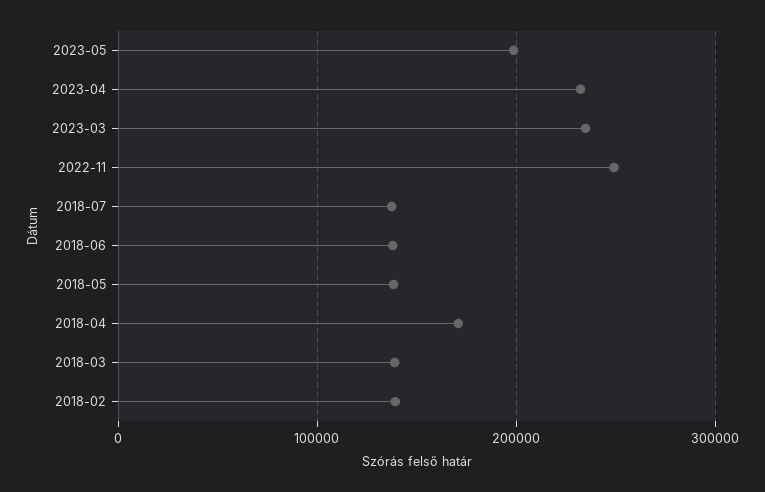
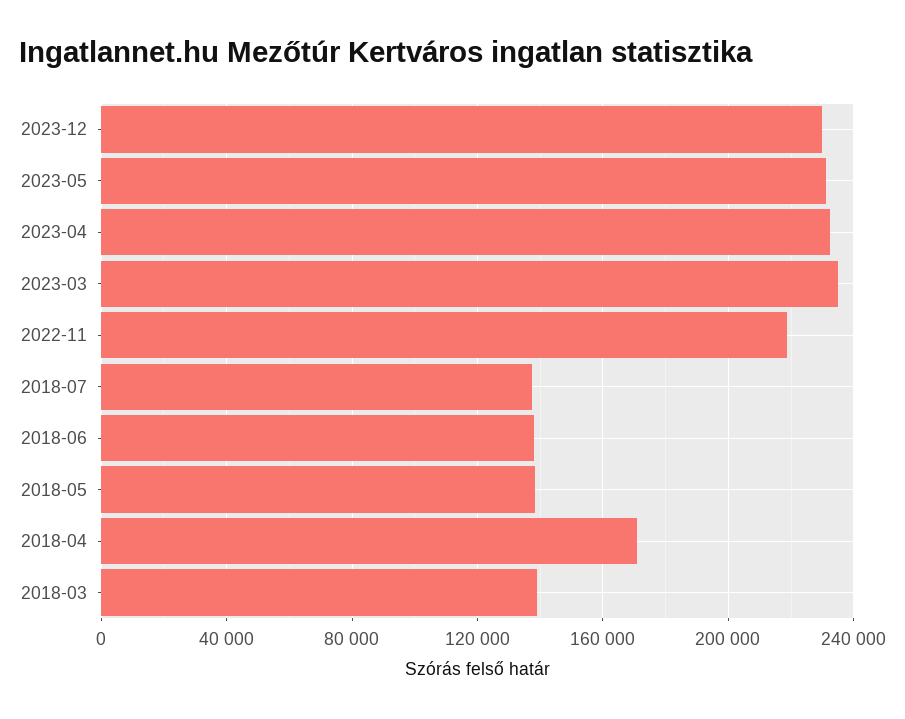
2023-05: 200000 -> 230000
2022-11: 250000 -> 220000
2018-02: 140000 -> none
2023-12: none -> 230000

